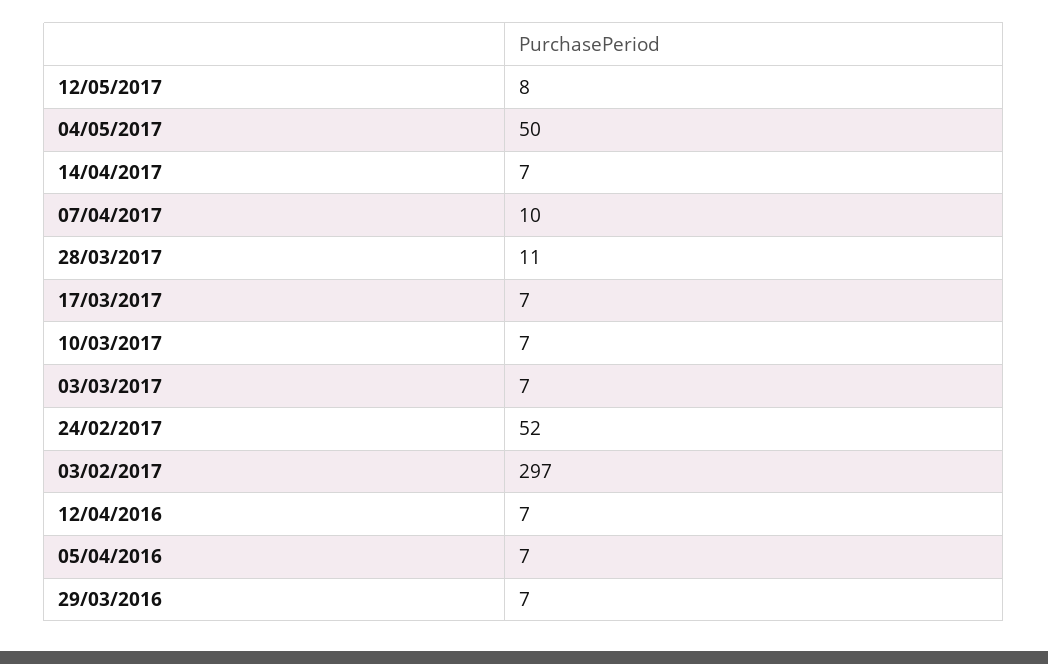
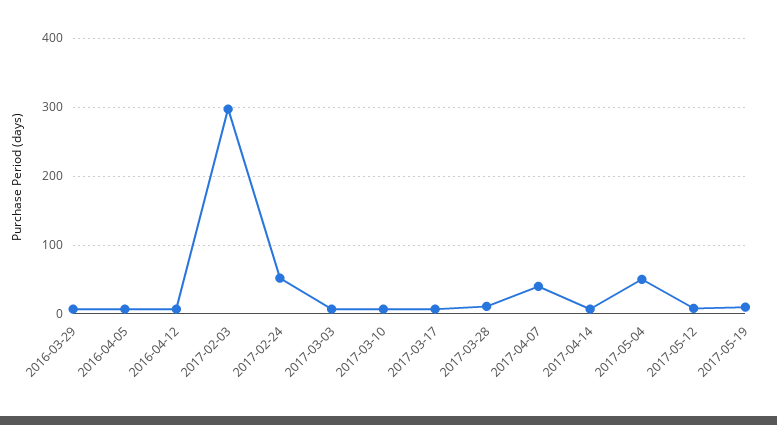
07/04/2017: 10 -> 40
2017-05-19: none -> 10

